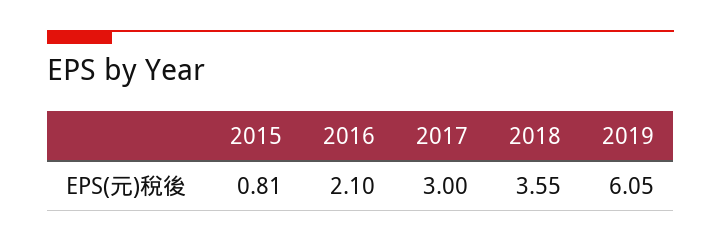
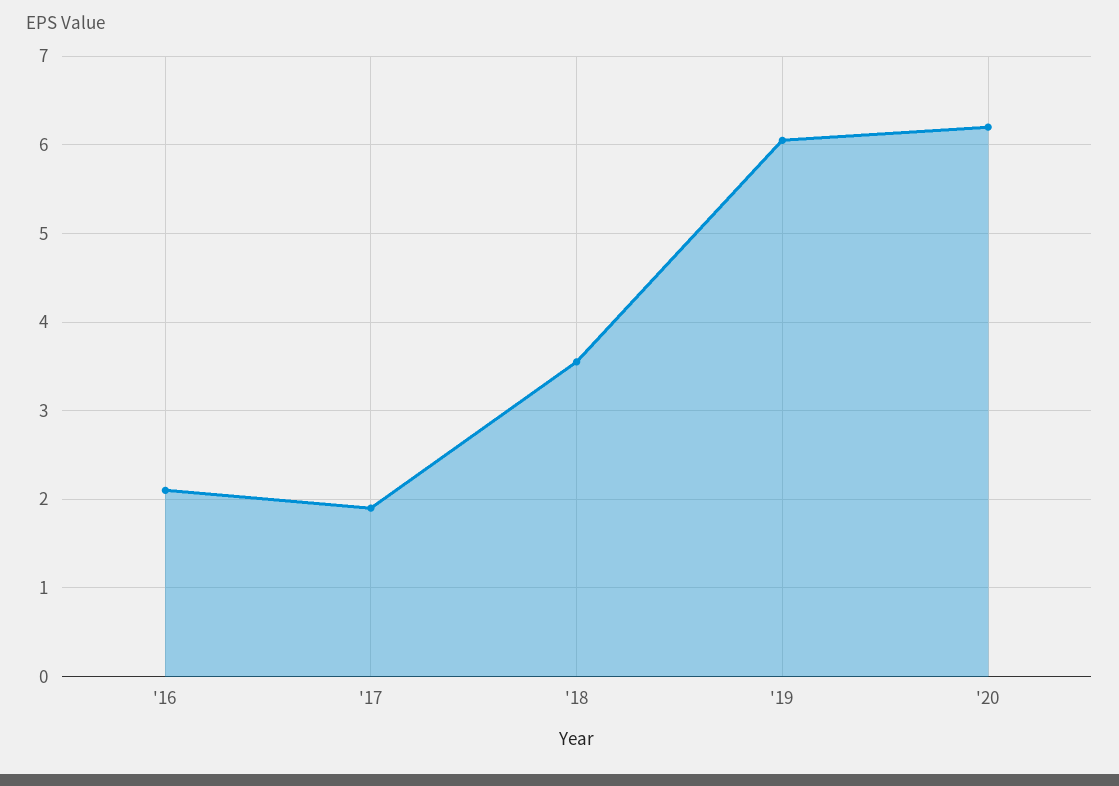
2015: 0.81 -> none
2017: 3 -> 1.9
'20: none -> 6.2

